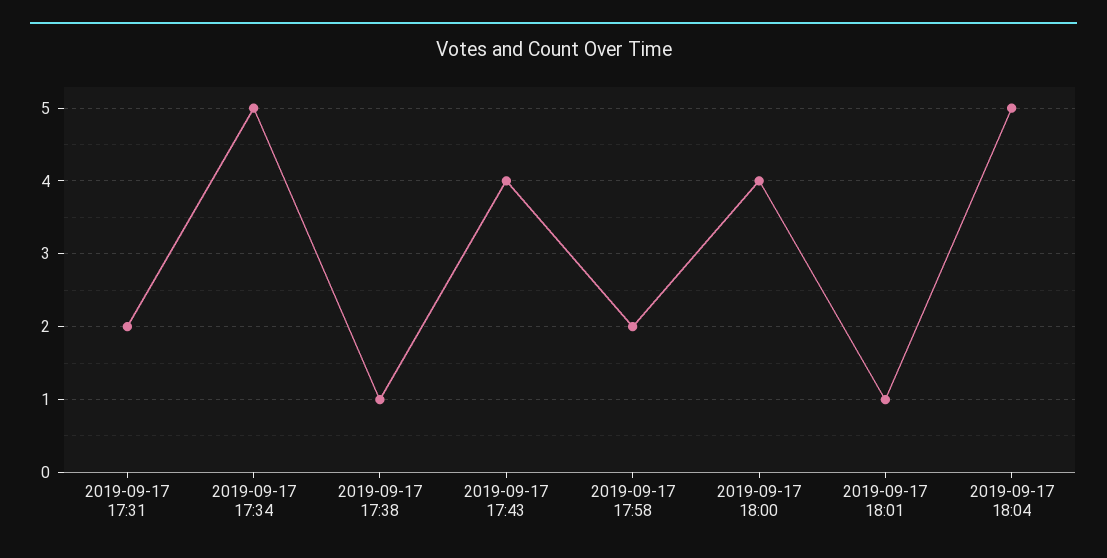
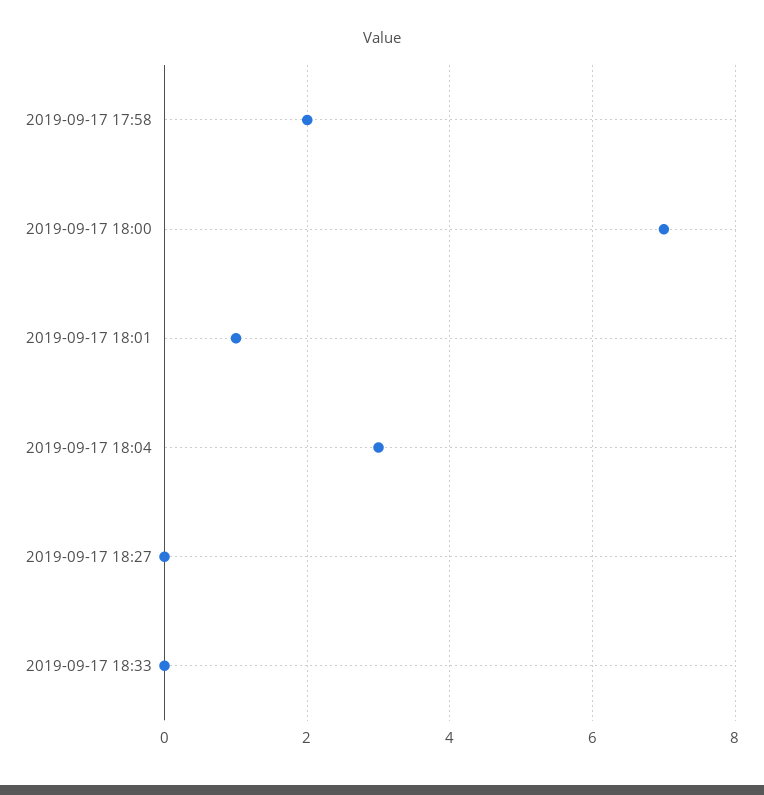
2019-09-17 17:31: 2 -> none
2019-09-17 17:34: 5 -> none
2019-09-17 17:38: 1 -> none
2019-09-17 17:43: 4 -> none
2019-09-17 18:00: 4 -> 7
2019-09-17 18:04: 5 -> 3
2019-09-17 18:27: none -> 0
2019-09-17 18:33: none -> 0

